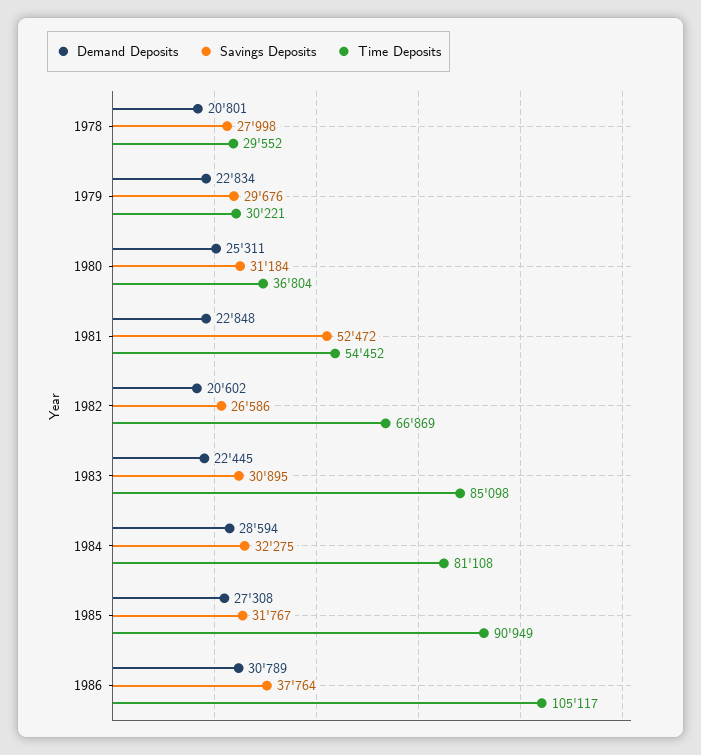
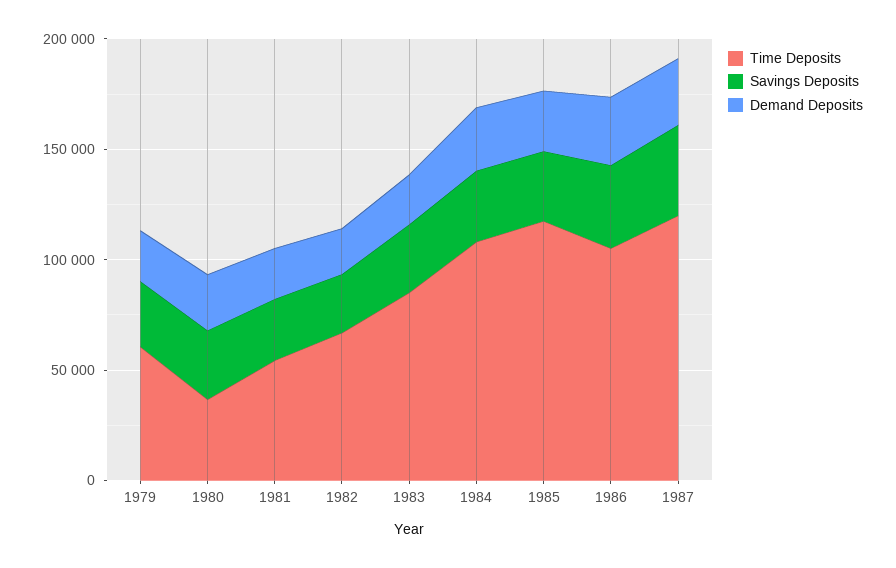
Demand Deposits, 1978: 20801 -> none
Savings Deposits, 1978: 27998 -> none
Time Deposits, 1978: 29552 -> none
Time Deposits, 1979: 30221 -> 60000
Savings Deposits, 1981: 52472 -> 30000
Time Deposits, 1984: 81108 -> 110000
Time Deposits, 1985: 90949 -> 120000
Time Deposits, 1987: none -> 120000
Savings Deposits, 1987: none -> 40000
Demand Deposits, 1987: none -> 30000

